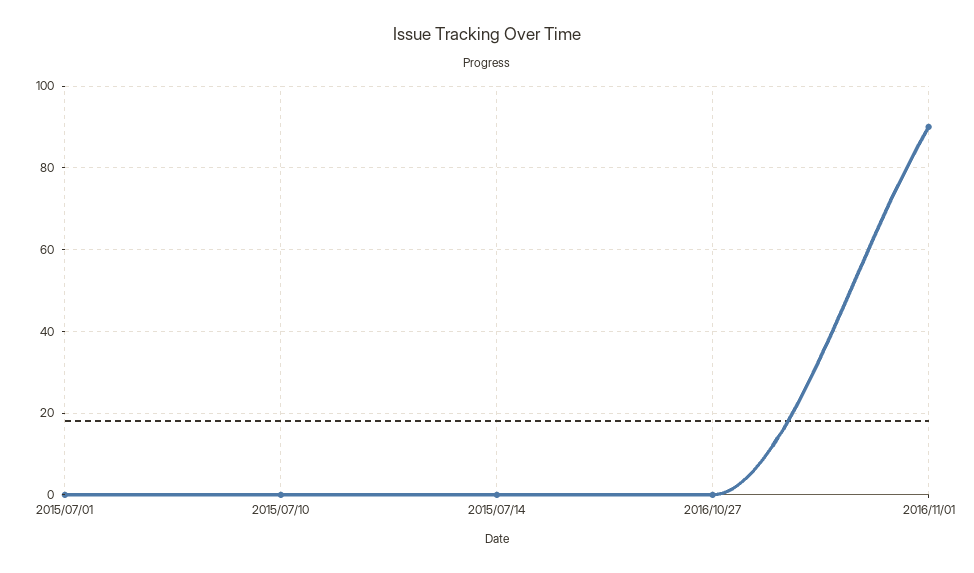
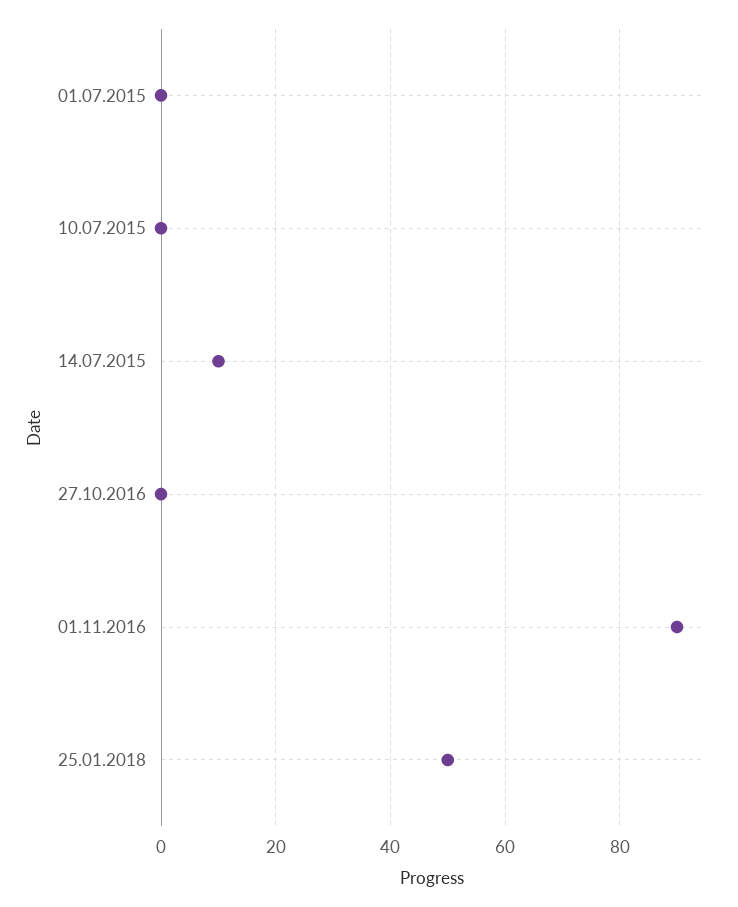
2015/07/14: 0 -> 10
25.01.2018: none -> 50

